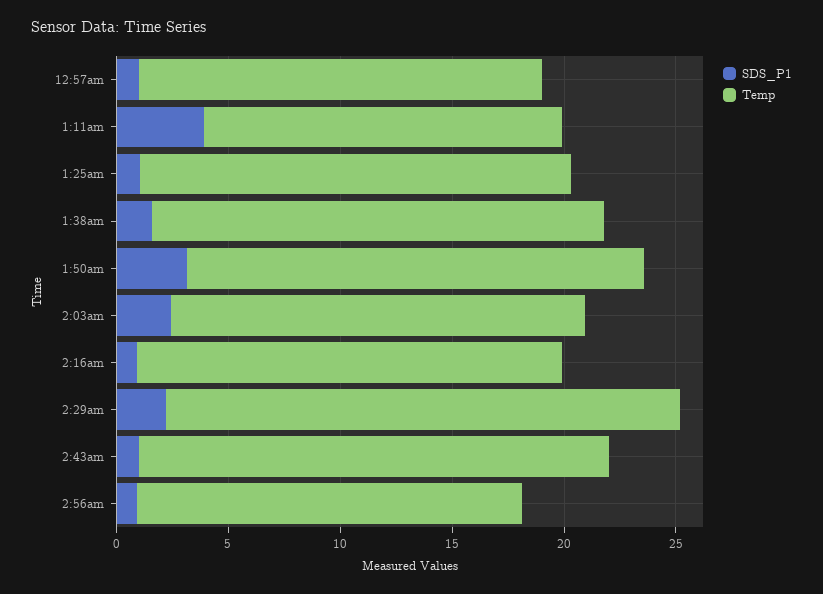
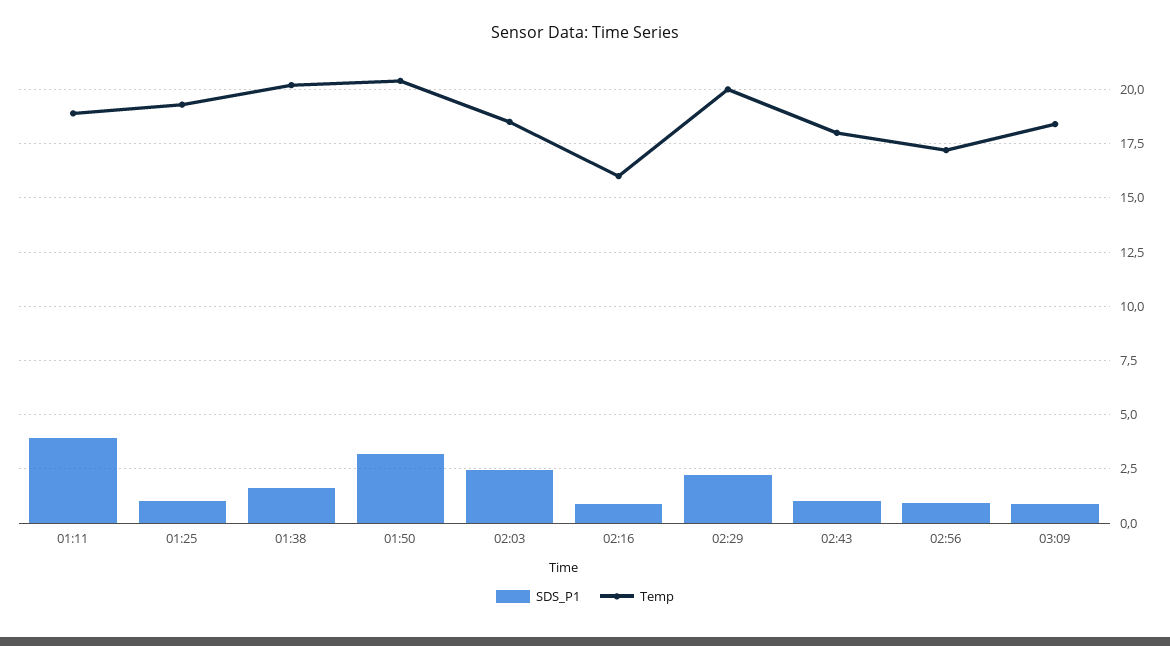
SDS_P1, 12:57am: 1 -> none
Temp, 12:57am: 18 -> none
Temp, 1:11am: 16 -> 19
Temp, 2:16am: 19 -> 16
Temp, 2:29am: 23 -> 20
Temp, 2:43am: 21 -> 18
SDS_P1, 03:09: none -> 1
Temp, 03:09: none -> 18.5

